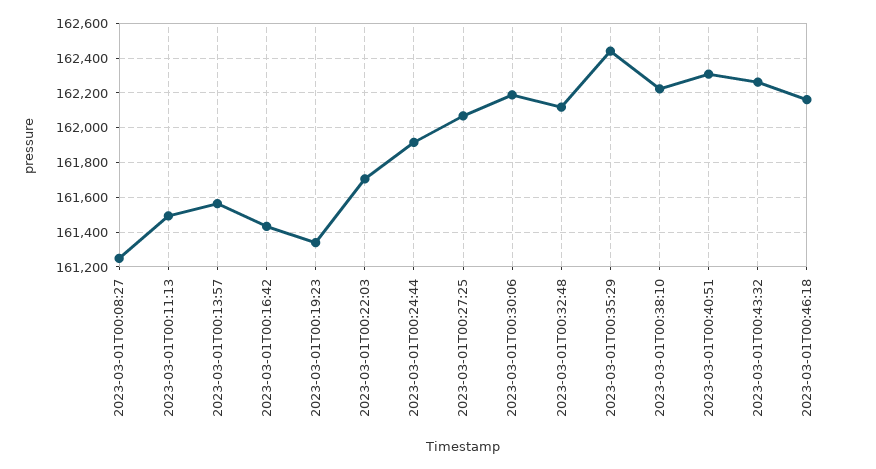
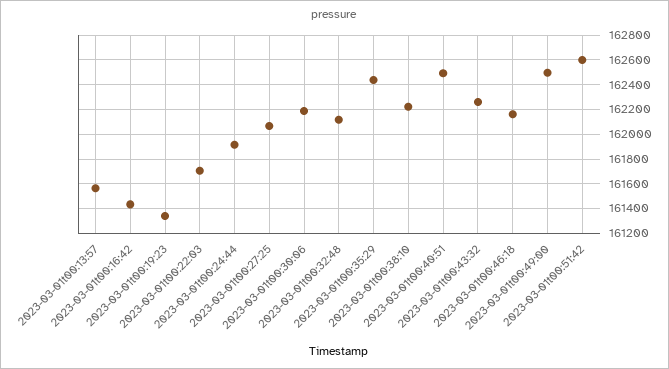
2023-03-01T00:08:27: 161250 -> none
2023-03-01T00:11:13: 161500 -> none
2023-03-01T00:40:51: 162300 -> 162500
2023-03-01t00:49:00: none -> 162500
2023-03-01t00:51:42: none -> 162600

